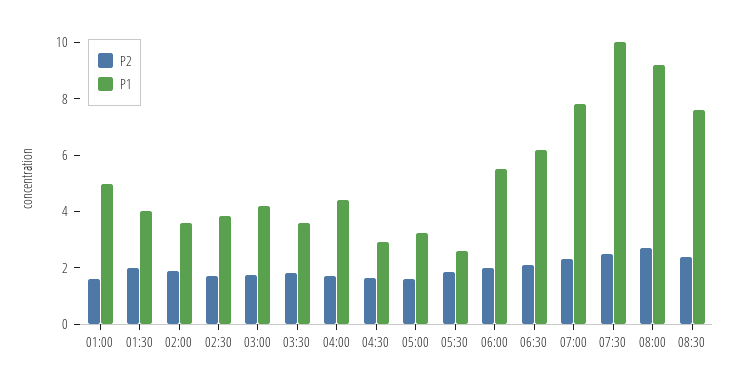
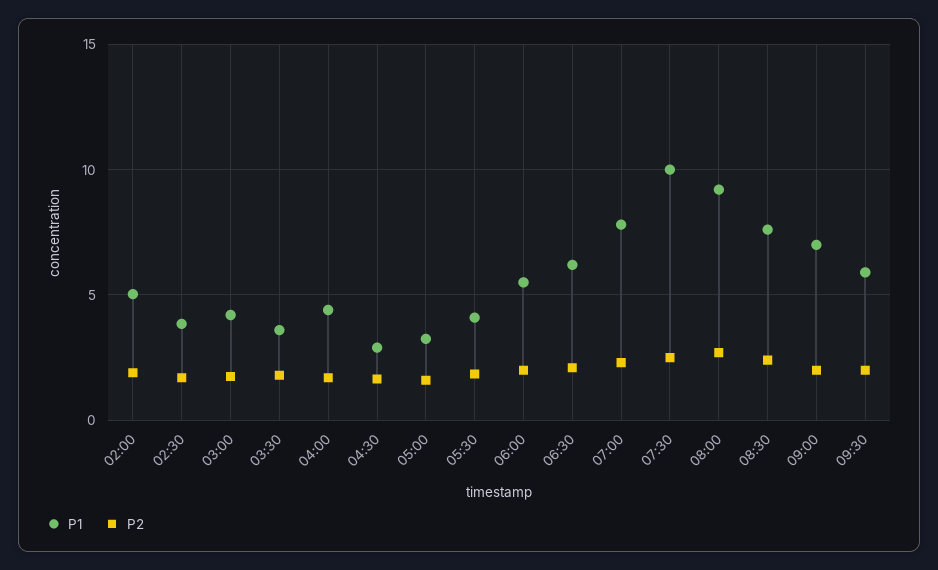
P2, 01:00: 1.5 -> none
P1, 01:00: 5 -> none
P2, 01:30: 2 -> none
P1, 01:30: 4 -> none
P1, 02:00: 3.5 -> 5
P1, 05:30: 2.5 -> 4
P1, 09:00: none -> 7
P2, 09:00: none -> 2
P1, 09:30: none -> 6
P2, 09:30: none -> 2

